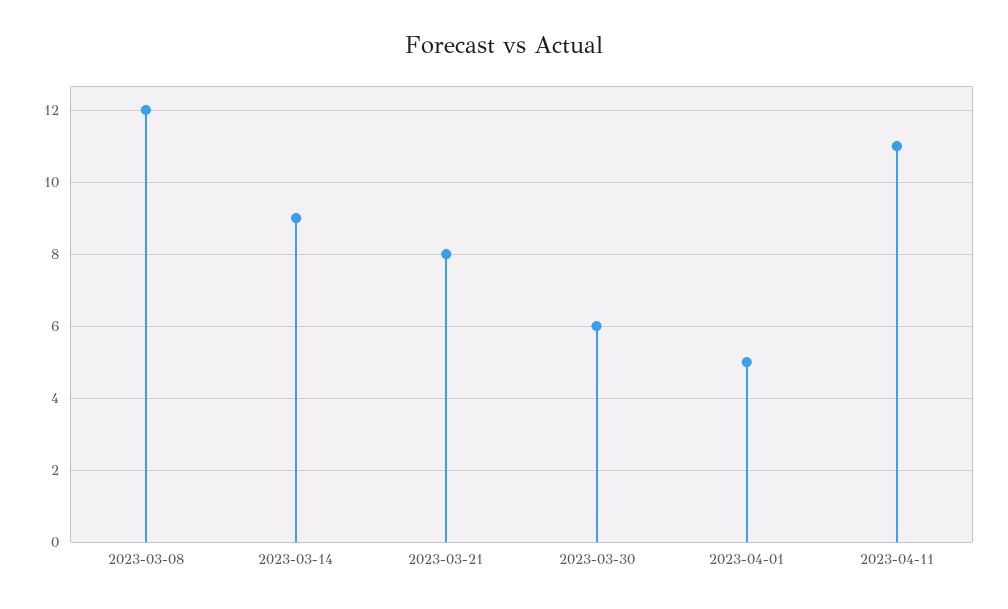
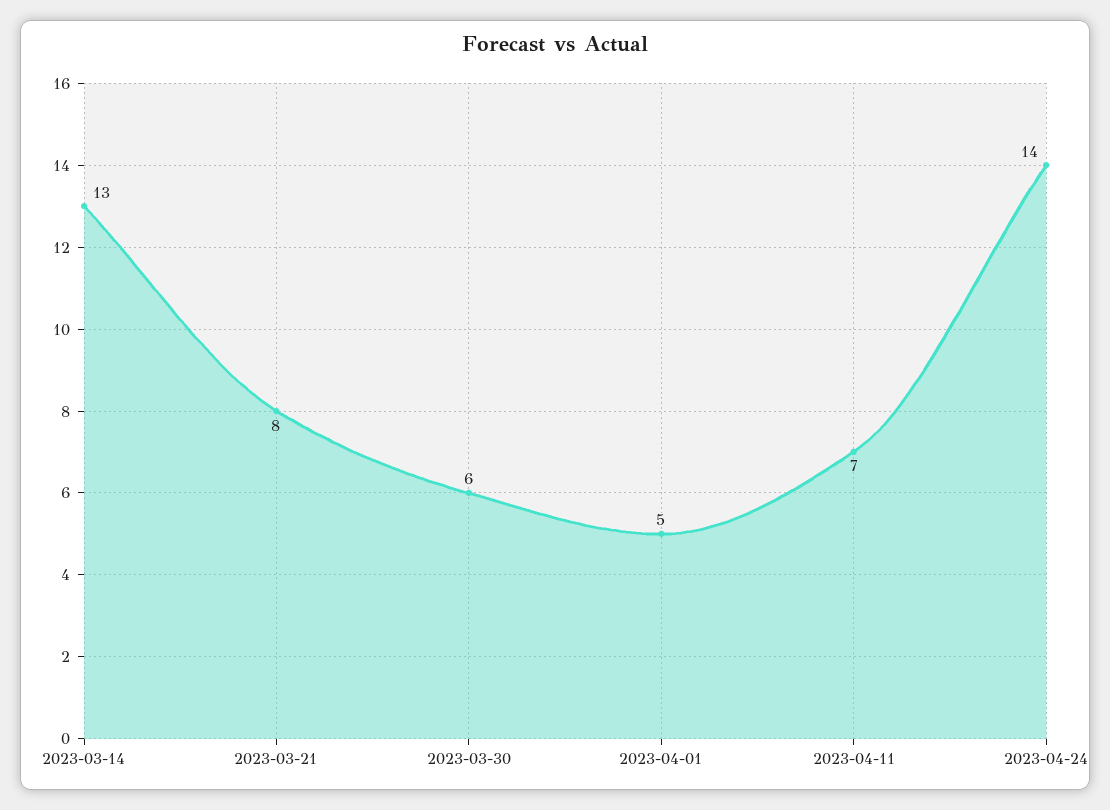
2023-03-08: 12 -> none
2023-03-14: 9 -> 13
2023-04-11: 11 -> 7
2023-04-24: none -> 14

